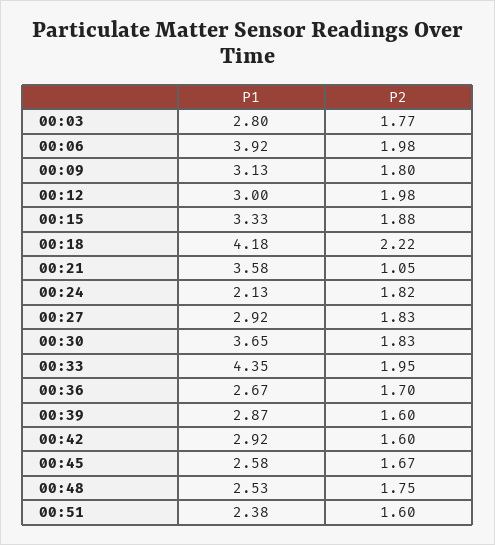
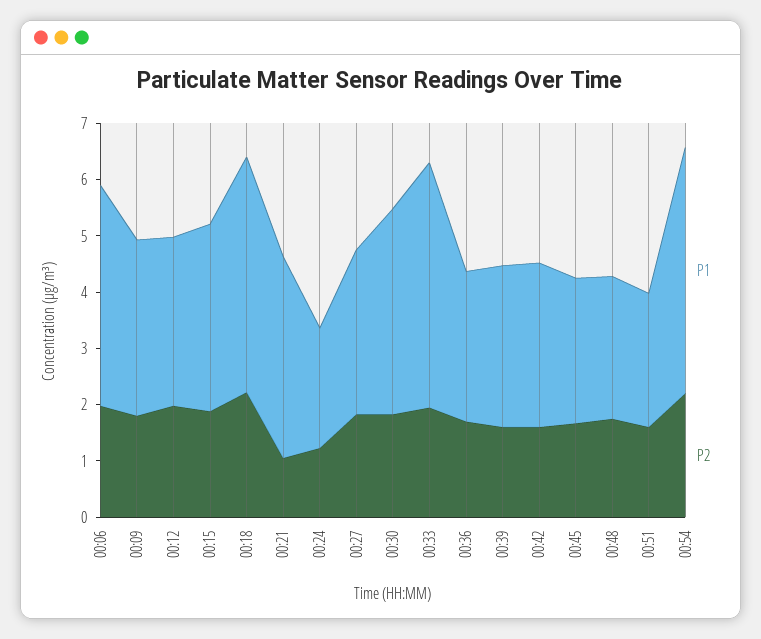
P1, 00:03: 2.8 -> none
P2, 00:03: 1.77 -> none
P2, 00:24: 1.82 -> 1.2
P1, 00:54: none -> 4.4
P2, 00:54: none -> 2.2

